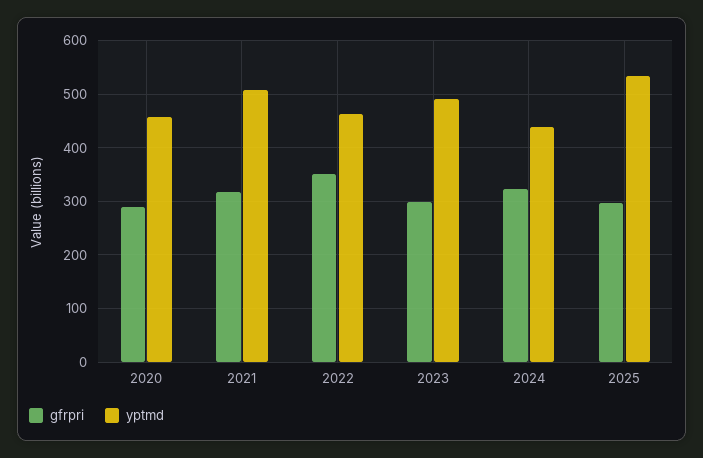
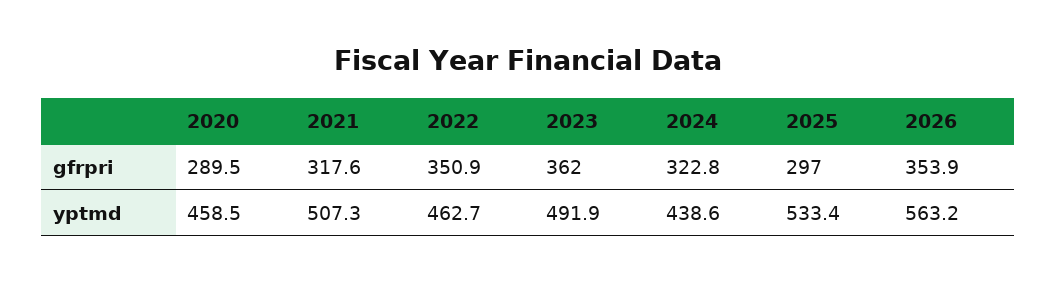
gfrpri, 2023: 300 -> 362
gfrpri, 2026: none -> 353.9
yptmd, 2026: none -> 563.2

